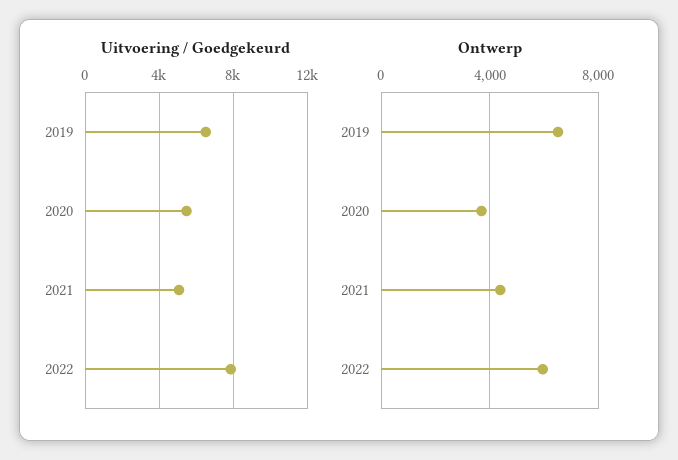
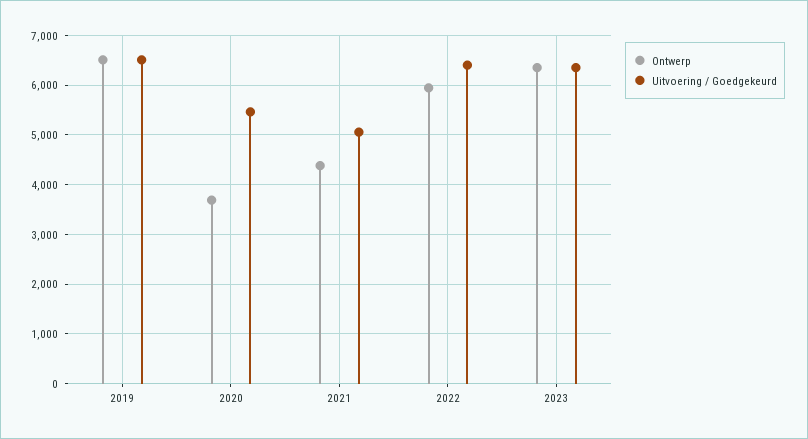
Uitvoering / Goedgekeurd, 2022: 8000 -> 6400
Ontwerp, 2023: none -> 6400
Uitvoering / Goedgekeurd, 2023: none -> 6400

